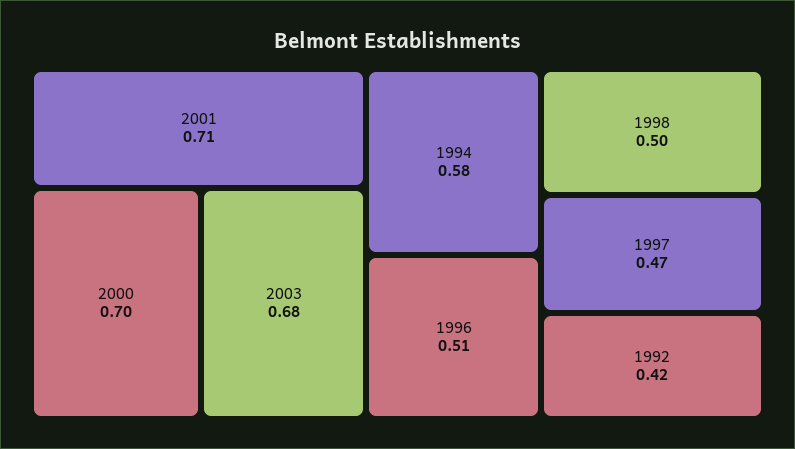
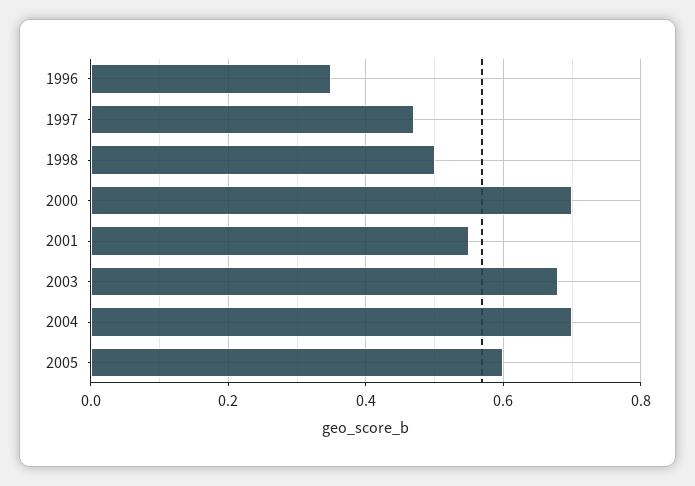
2001: 0.71 -> 0.55
1994: 0.58 -> none
1996: 0.51 -> 0.35
1992: 0.42 -> none
2004: none -> 0.7
2005: none -> 0.6

